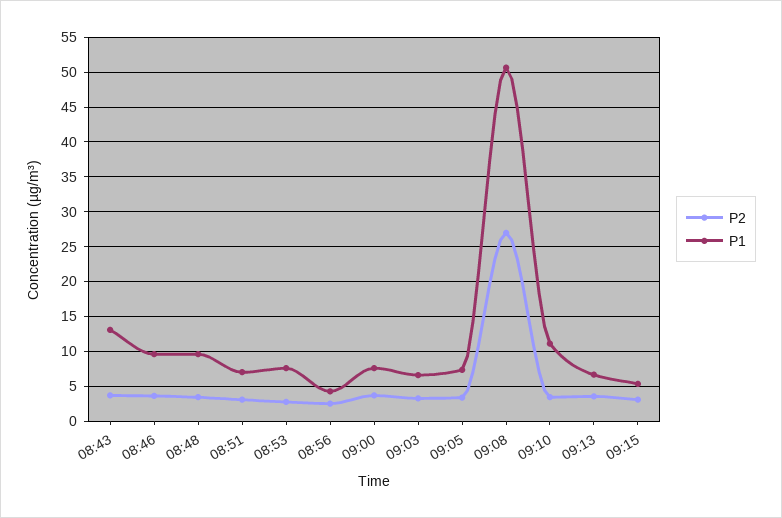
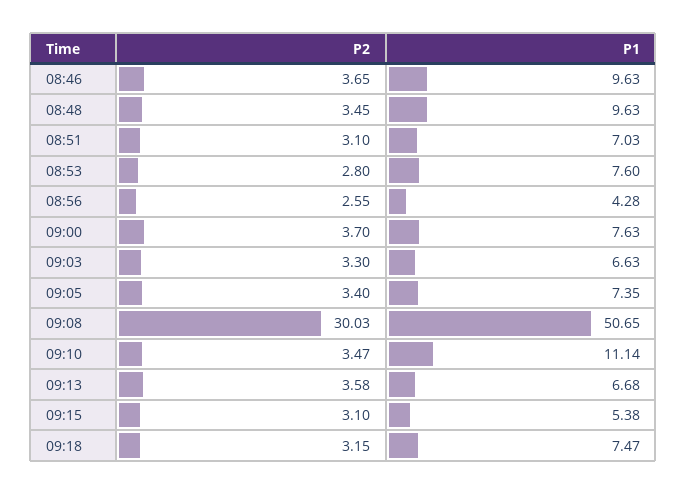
P2, 08:43: 4 -> none
P1, 08:43: 13 -> none
P2, 09:08: 27 -> 30.03
P2, 09:18: none -> 3.15
P1, 09:18: none -> 7.47

